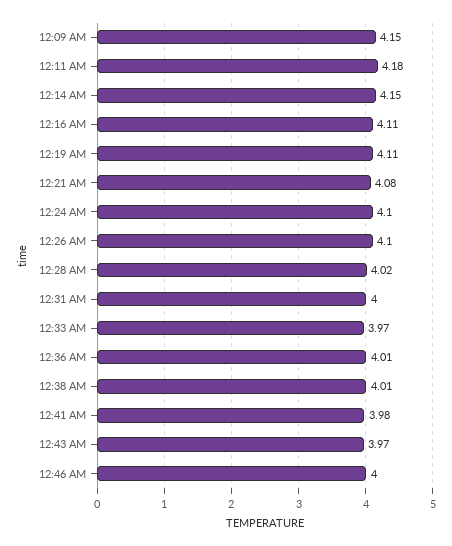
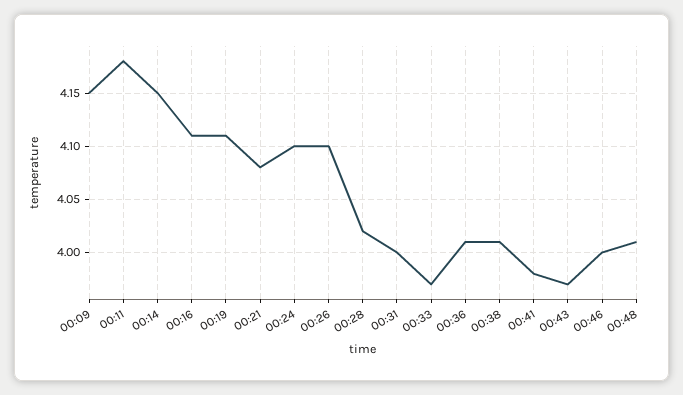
00:48: none -> 4.01

